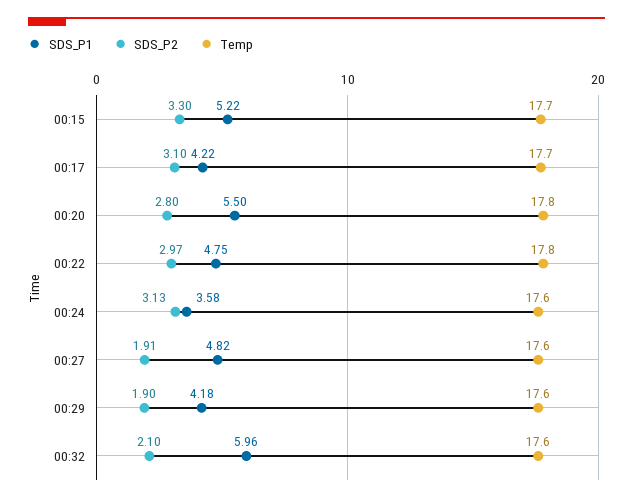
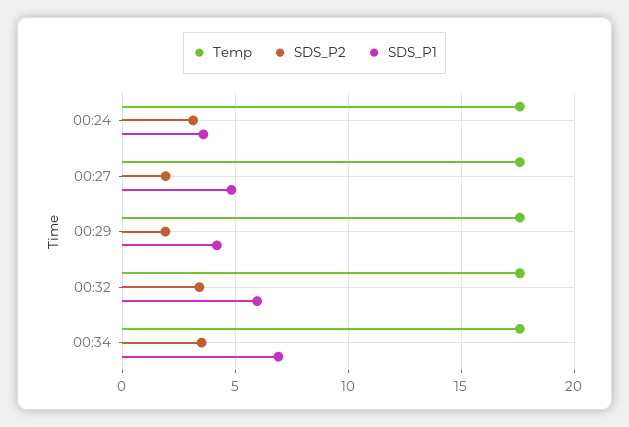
SDS_P1, 00:15: 5.22 -> none
SDS_P2, 00:15: 3.3 -> none
Temp, 00:15: 17.7 -> none
SDS_P1, 00:17: 4.22 -> none
SDS_P2, 00:17: 3.1 -> none
Temp, 00:17: 17.7 -> none
SDS_P1, 00:20: 5.5 -> none
SDS_P2, 00:20: 2.8 -> none
Temp, 00:20: 17.8 -> none
SDS_P1, 00:22: 4.75 -> none
SDS_P2, 00:22: 2.97 -> none
Temp, 00:22: 17.8 -> none
SDS_P2, 00:32: 2.1 -> 3.5
Temp, 00:34: none -> 17.5
SDS_P2, 00:34: none -> 3.5
SDS_P1, 00:34: none -> 7

